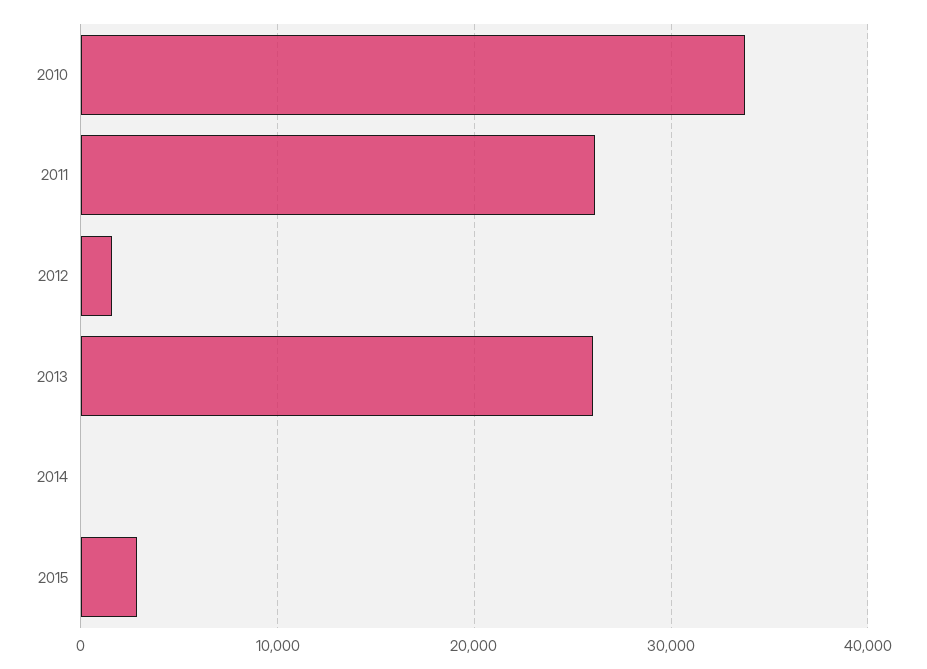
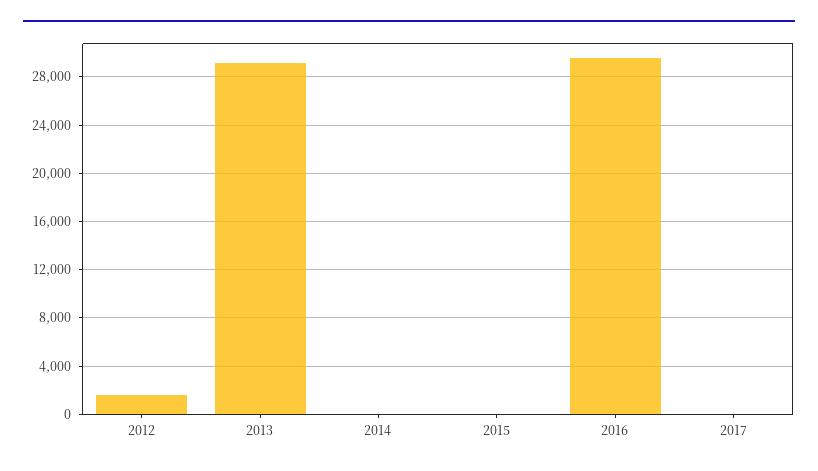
2010: 34000 -> none
2011: 26000 -> none
2013: 26000 -> 29000
2015: 3000 -> 0
2016: none -> 29500
2017: none -> 0

